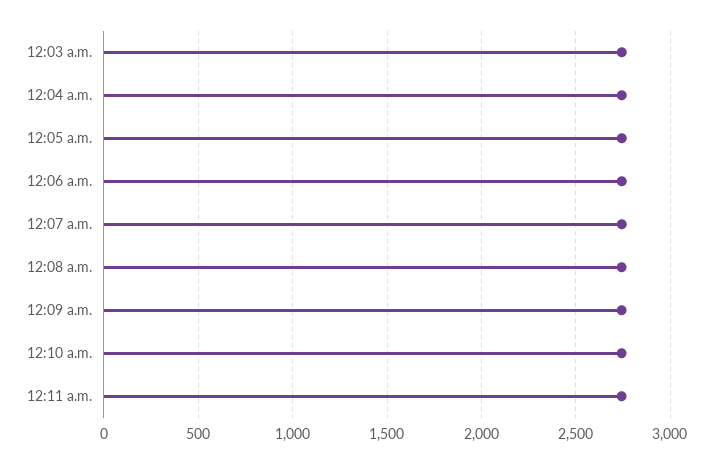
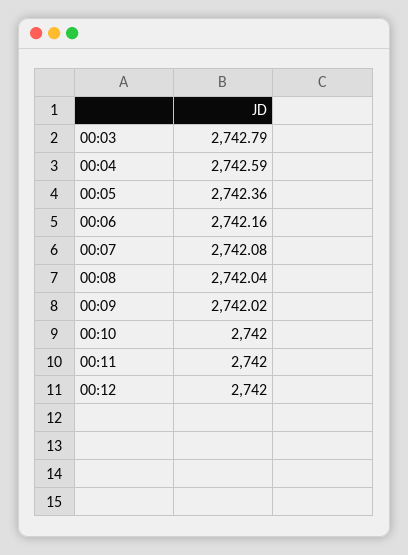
00:12: none -> 2742

